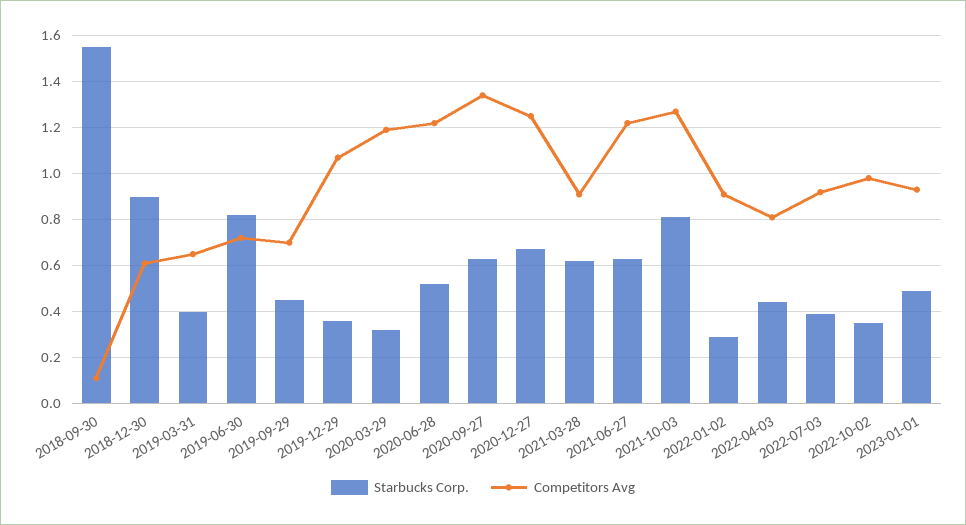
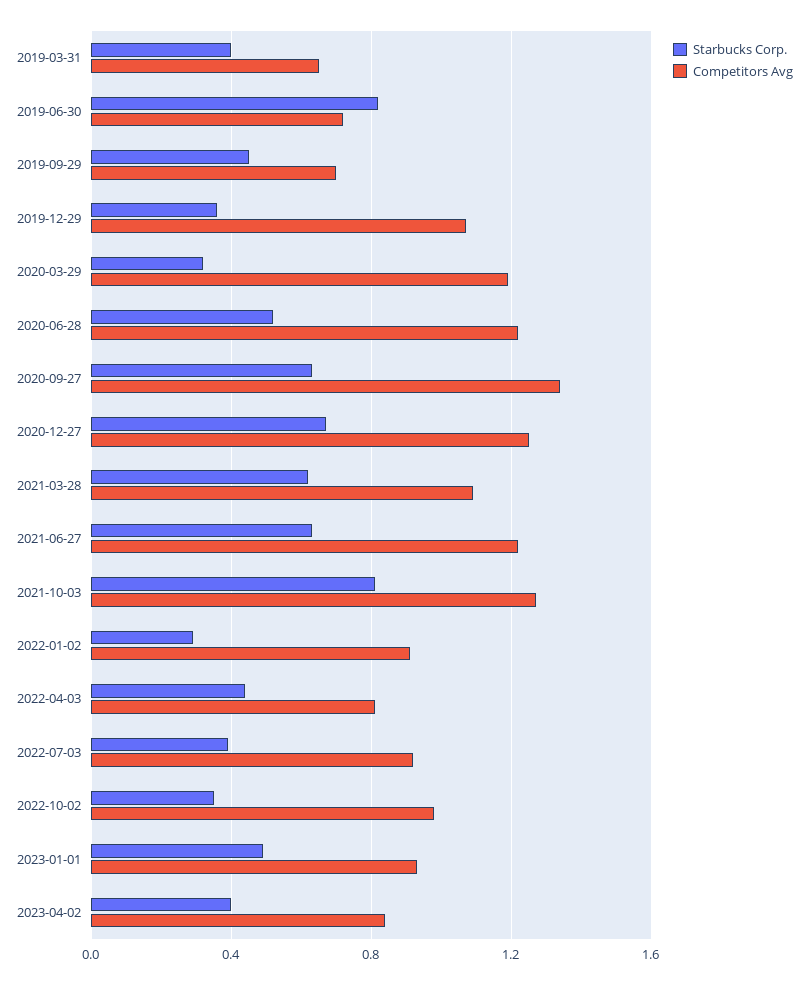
Starbucks Corp., 2018-09-30: 1.55 -> none
Competitors Avg, 2018-09-30: 0.1 -> none
Starbucks Corp., 2018-12-30: 0.9 -> none
Competitors Avg, 2018-12-30: 0.6 -> none
Competitors Avg, 2021-03-28: 0.9 -> 1.1
Starbucks Corp., 2023-04-02: none -> 0.4
Competitors Avg, 2023-04-02: none -> 0.85

